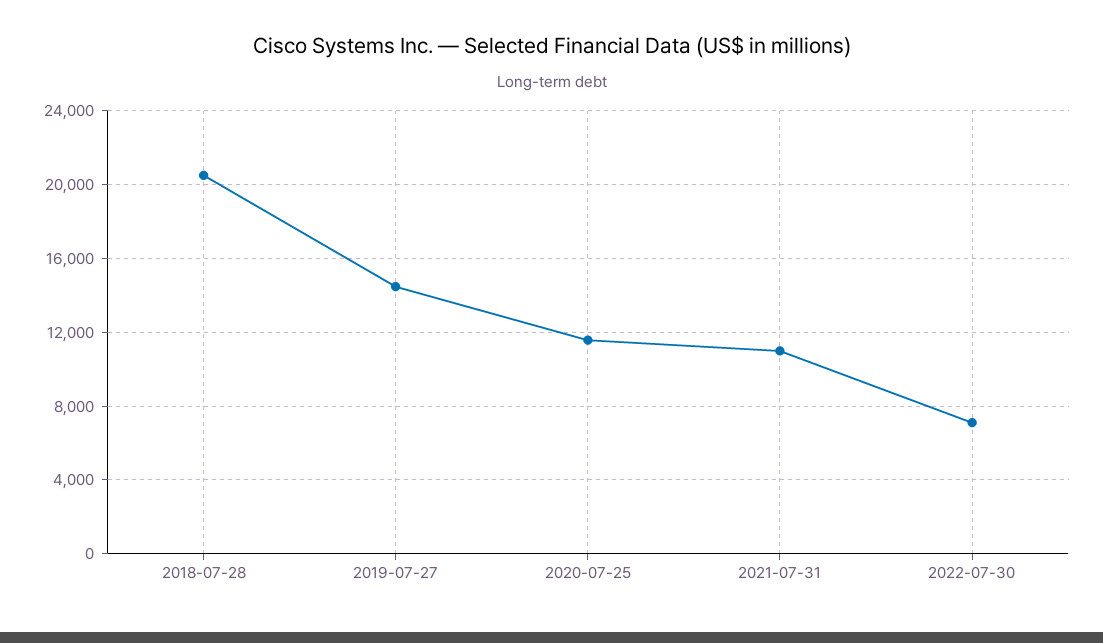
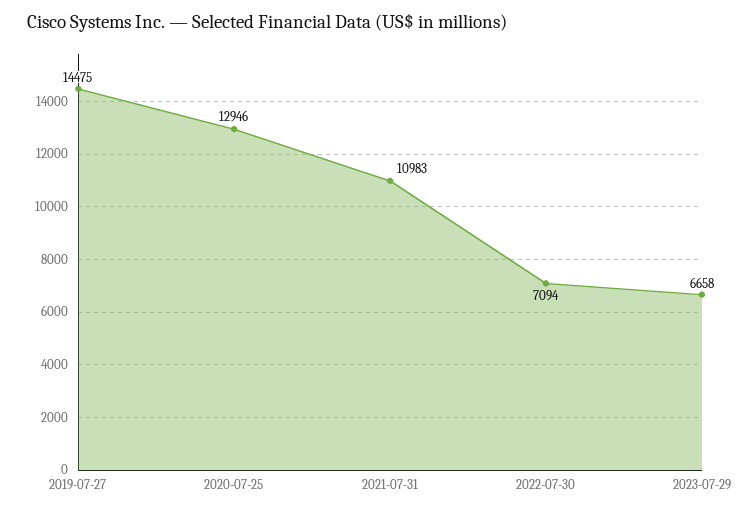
2018-07-28: 20500 -> none
2020-07-25: 11500 -> 12946
2023-07-29: none -> 6658

